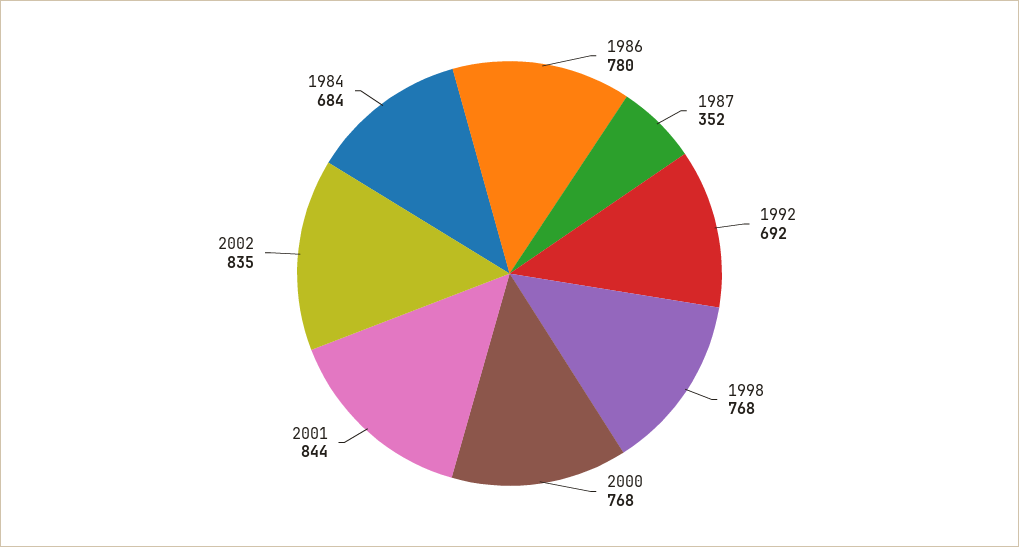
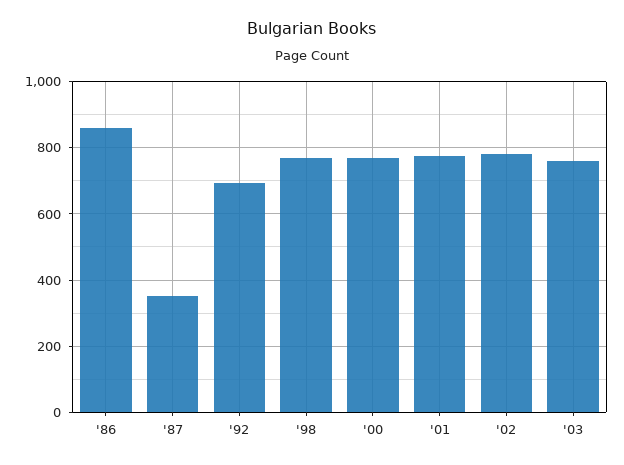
1986: 780 -> 860
2001: 844 -> 780
2002: 835 -> 780
1984: 684 -> none
'03: none -> 760

